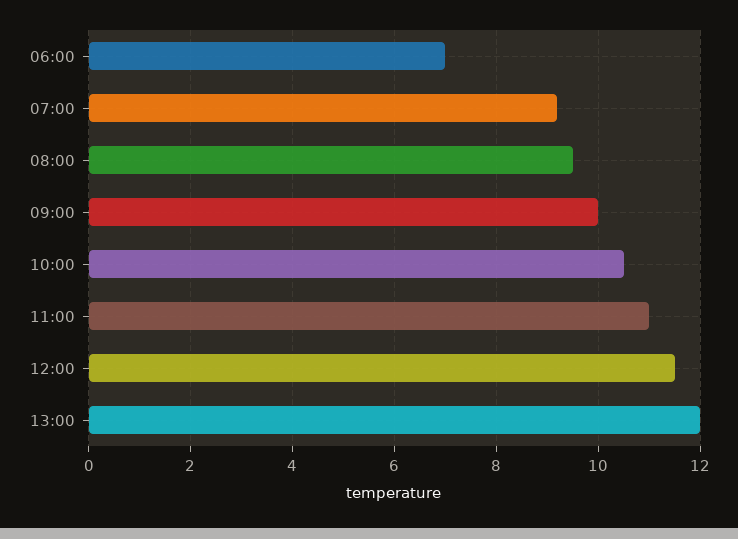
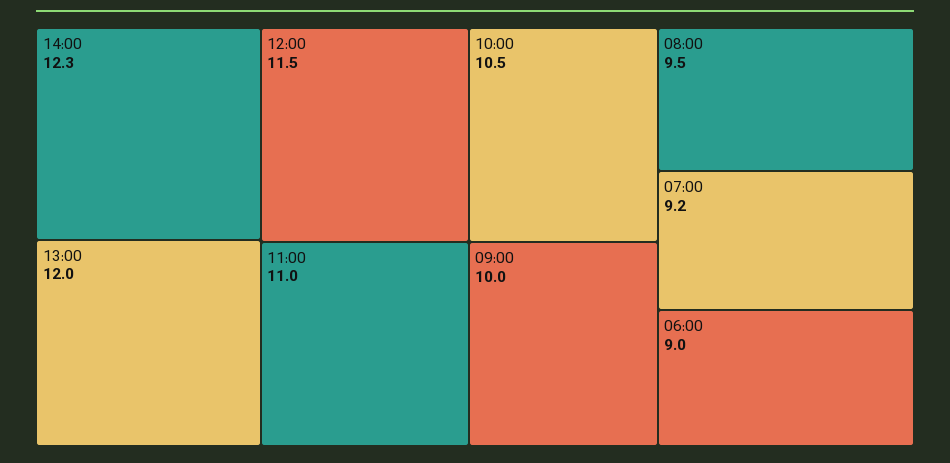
06:00: 7 -> 9
14:00: none -> 12.3

